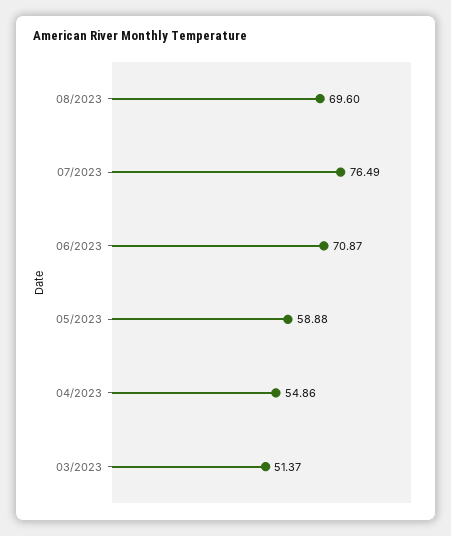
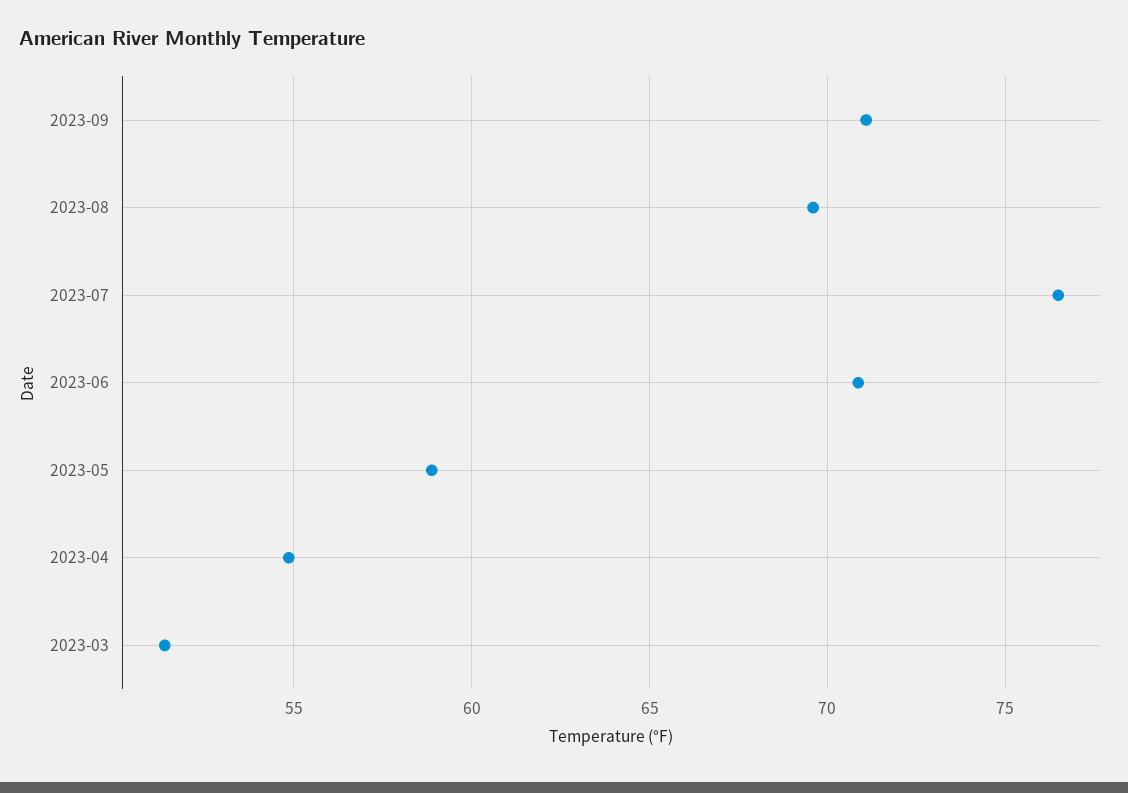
2023-09: none -> 71

